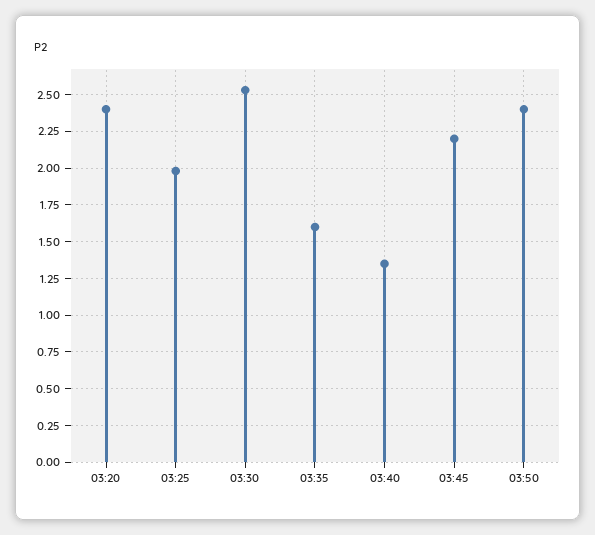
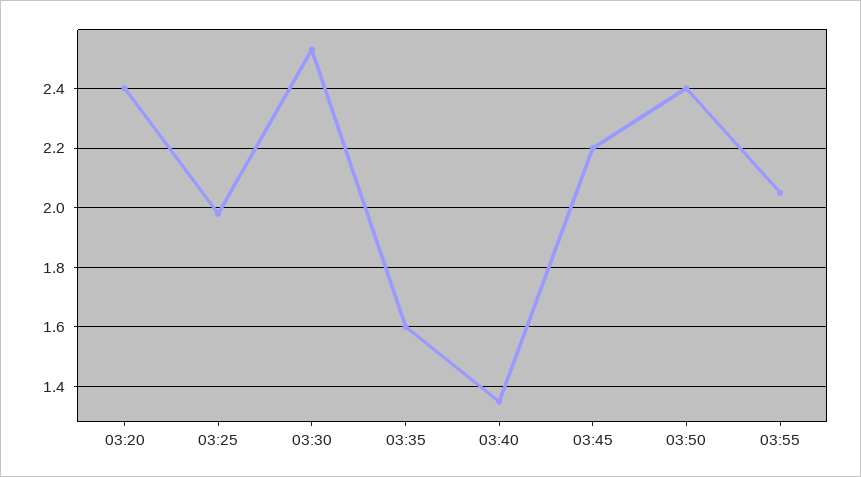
03:55: none -> 2.05

